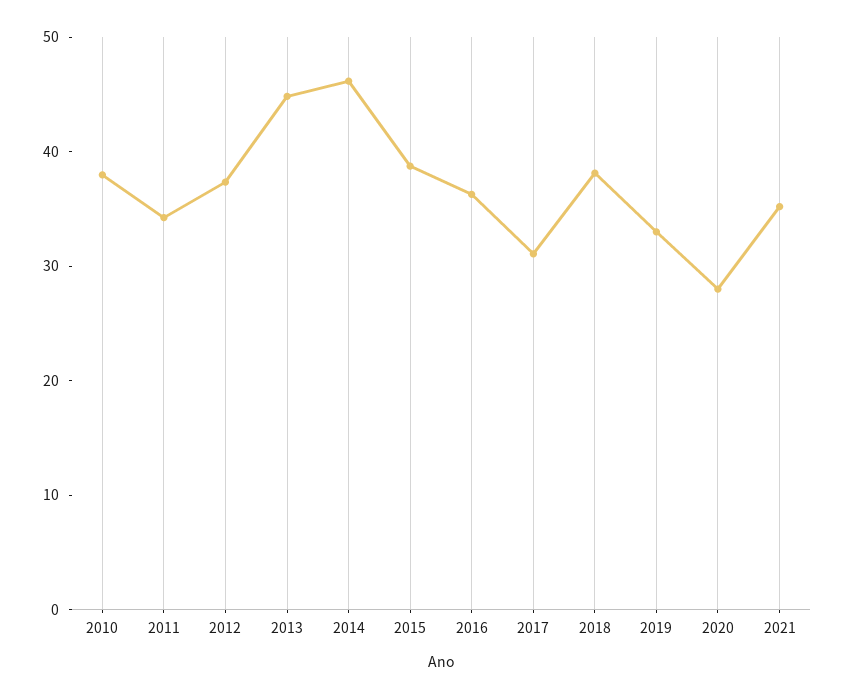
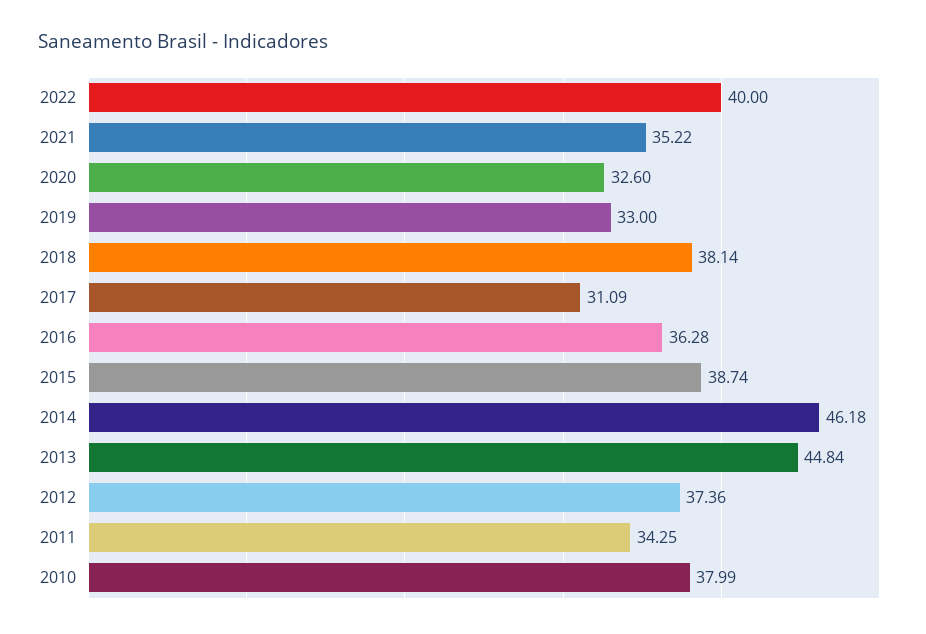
2020: 28 -> 32.6
2022: none -> 40

